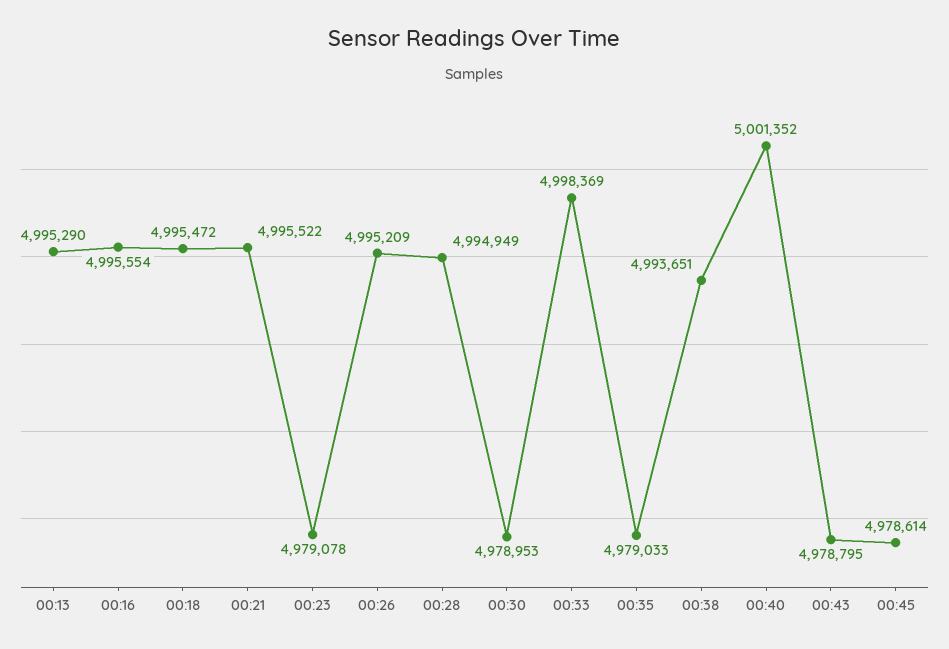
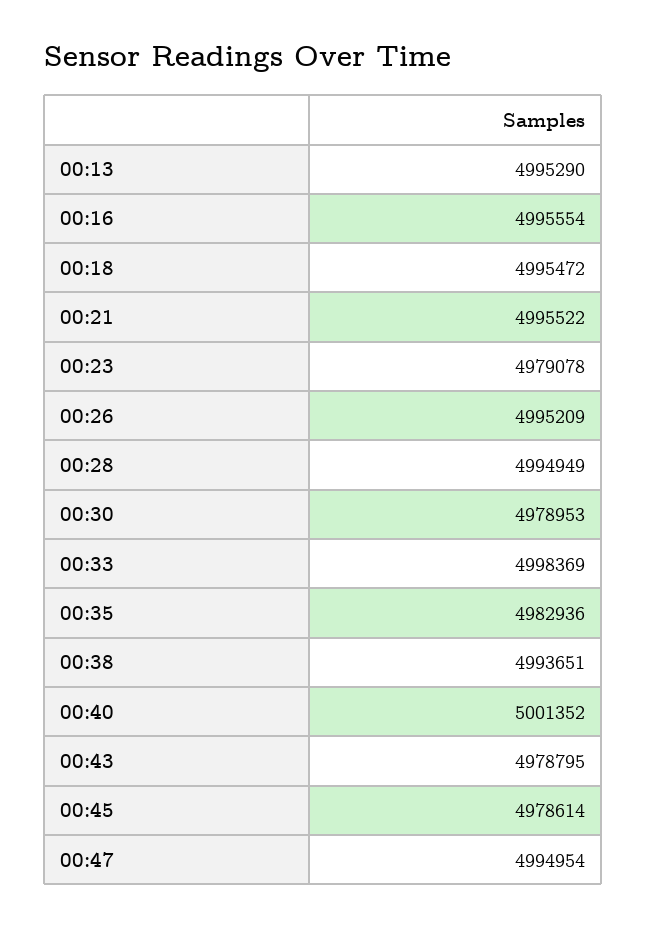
00:35: 4979033 -> 4982936
00:47: none -> 4994954

